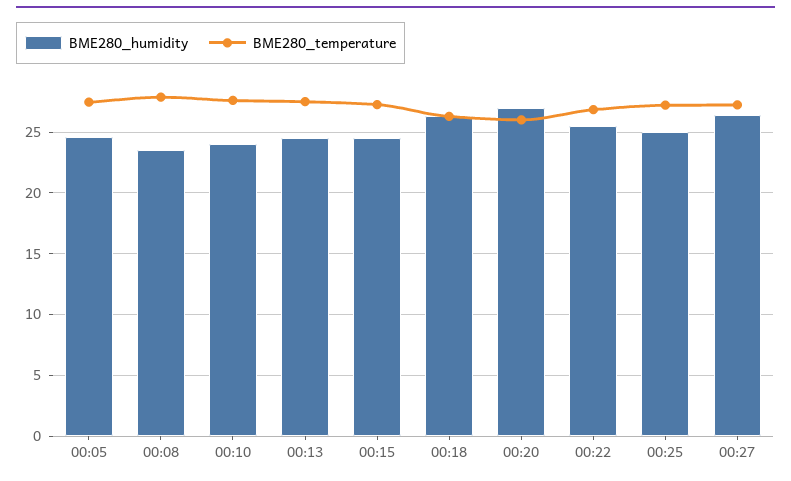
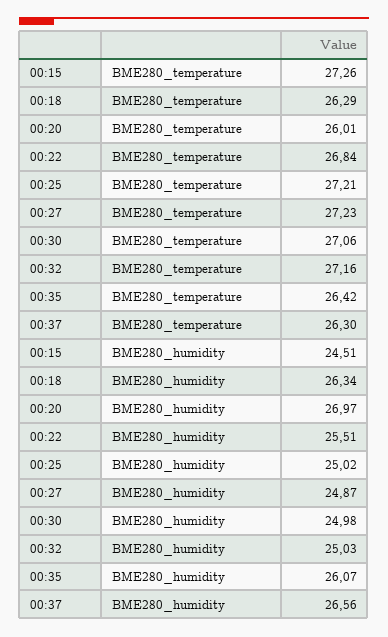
BME280_humidity, 00:05: 24.5 -> none
BME280_temperature, 00:05: 27.5 -> none
BME280_humidity, 00:08: 23.5 -> none
BME280_temperature, 00:08: 28 -> none
BME280_humidity, 00:10: 24 -> none
BME280_temperature, 00:10: 27.5 -> none
BME280_humidity, 00:13: 24.5 -> none
BME280_temperature, 00:13: 27.5 -> none
BME280_humidity, 00:27: 26.5 -> 24.87
BME280_temperature, 00:30: none -> 27.06
BME280_temperature, 00:32: none -> 27.16
BME280_temperature, 00:35: none -> 26.42
BME280_temperature, 00:37: none -> 26.3
BME280_humidity, 00:30: none -> 24.98
BME280_humidity, 00:32: none -> 25.03
BME280_humidity, 00:35: none -> 26.07
BME280_humidity, 00:37: none -> 26.56

